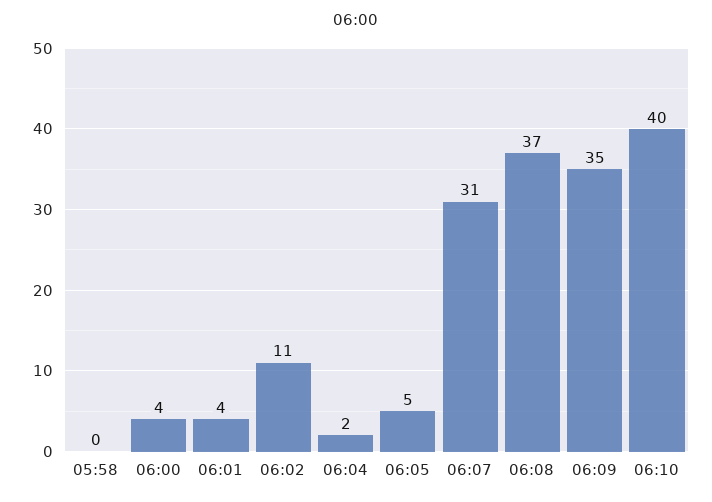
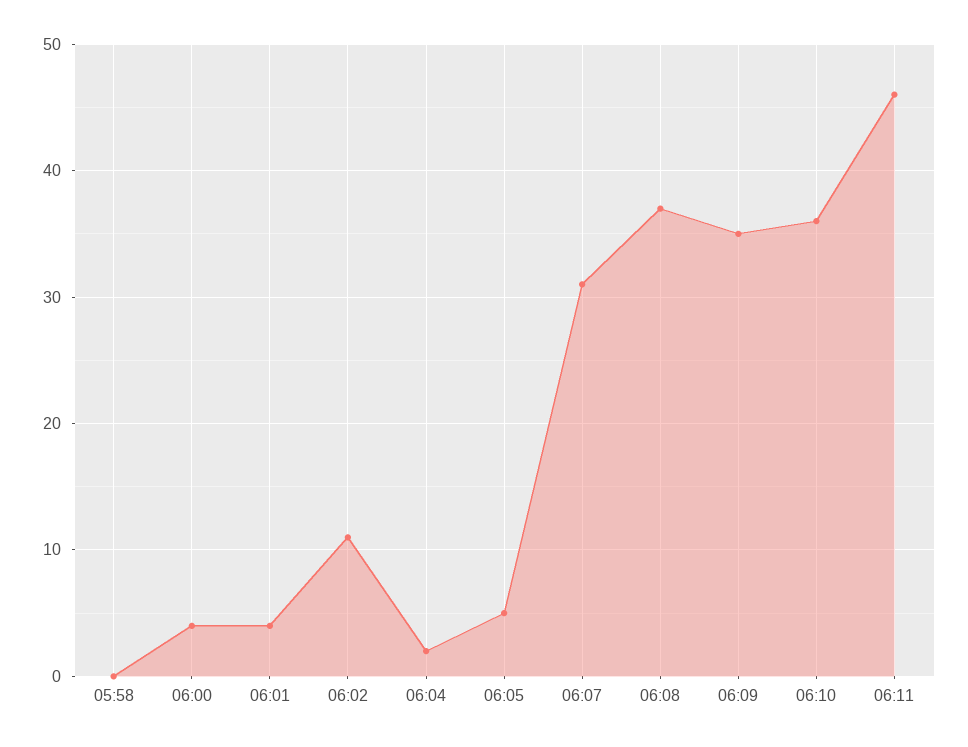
06:10: 40 -> 36
06:11: none -> 46

